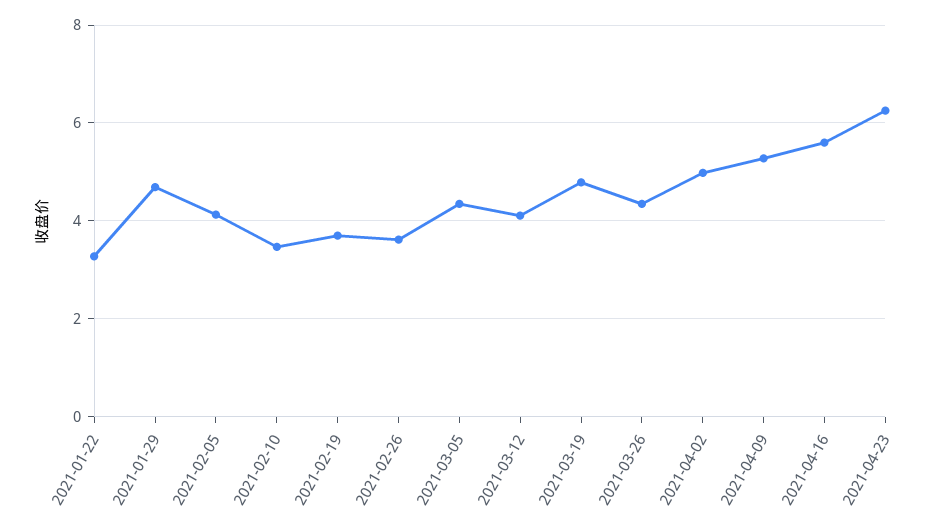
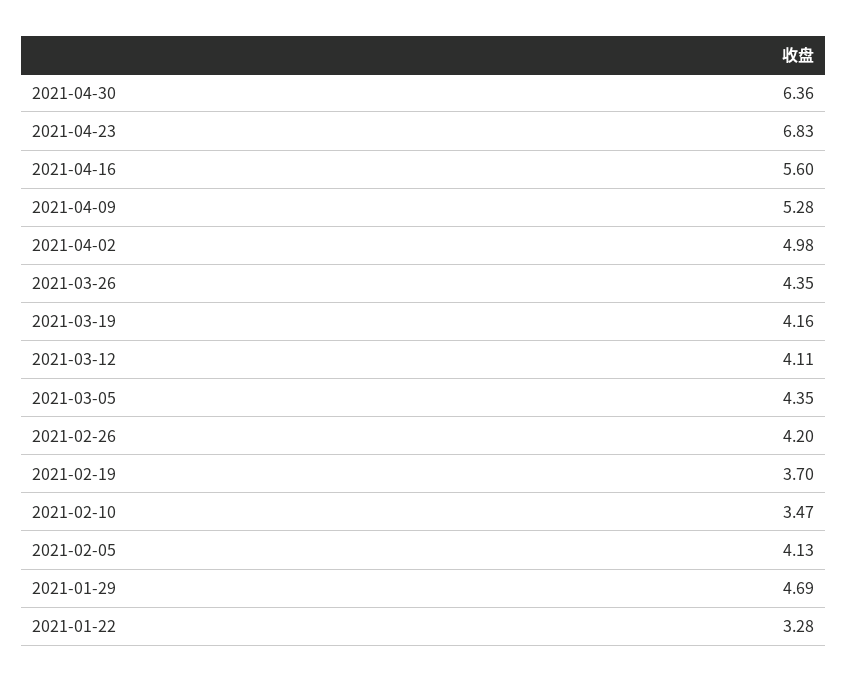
2021-02-26: 3.6 -> 4.2
2021-03-19: 4.8 -> 4.16
2021-04-23: 6.2 -> 6.83
2021-04-30: none -> 6.36

